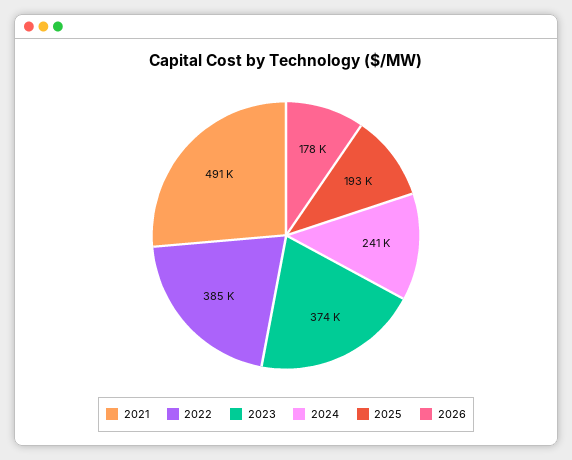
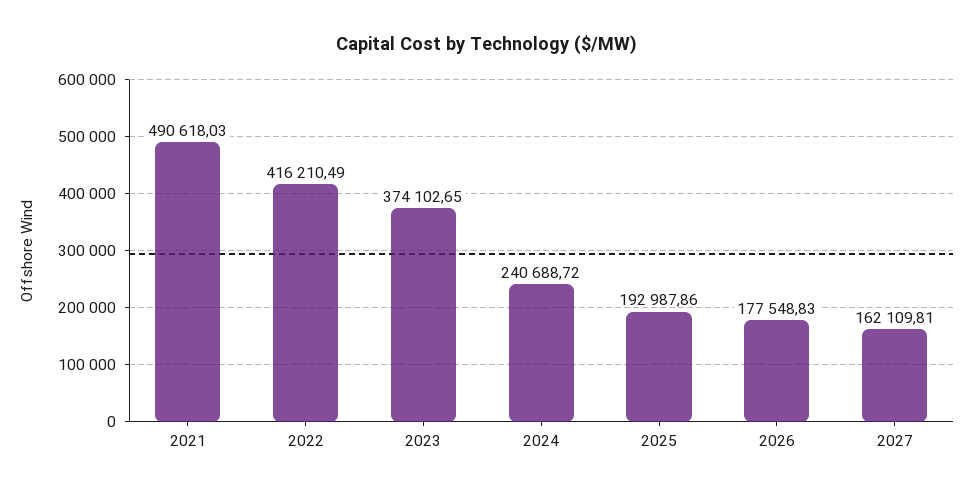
2022: 385000 -> 416210.49
2027: none -> 162109.81

